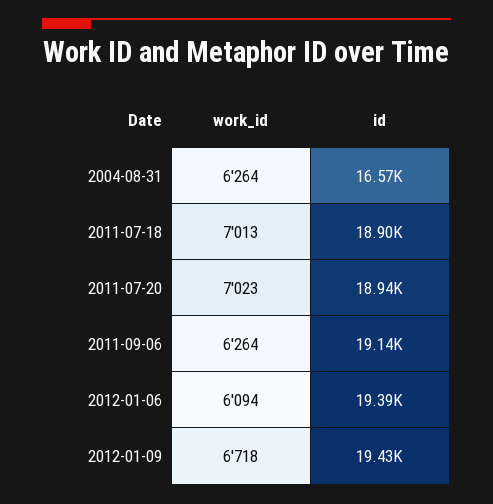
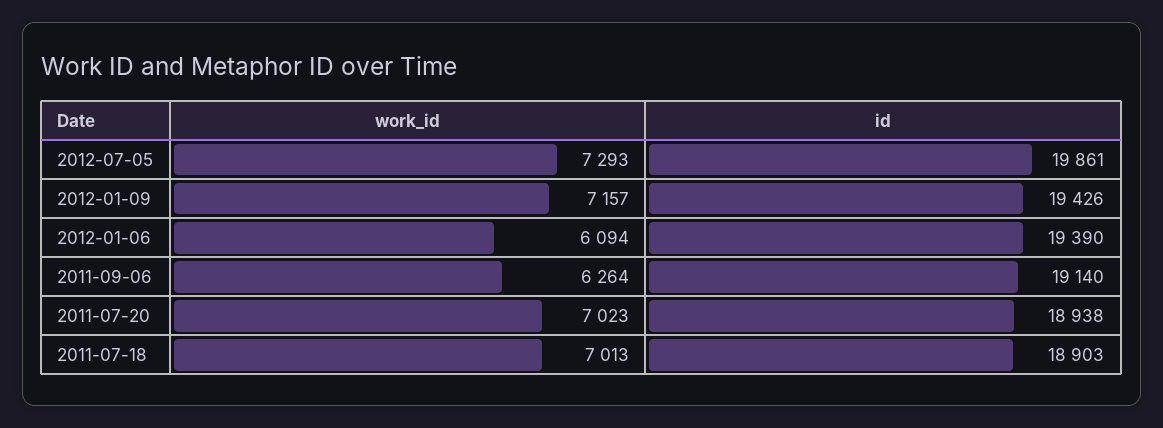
work_id, 2004-08-31: 6264 -> none
id, 2004-08-31: 16570 -> none
work_id, 2012-01-09: 6718 -> 7157
work_id, 2012-07-05: none -> 7293
id, 2012-07-05: none -> 19861

